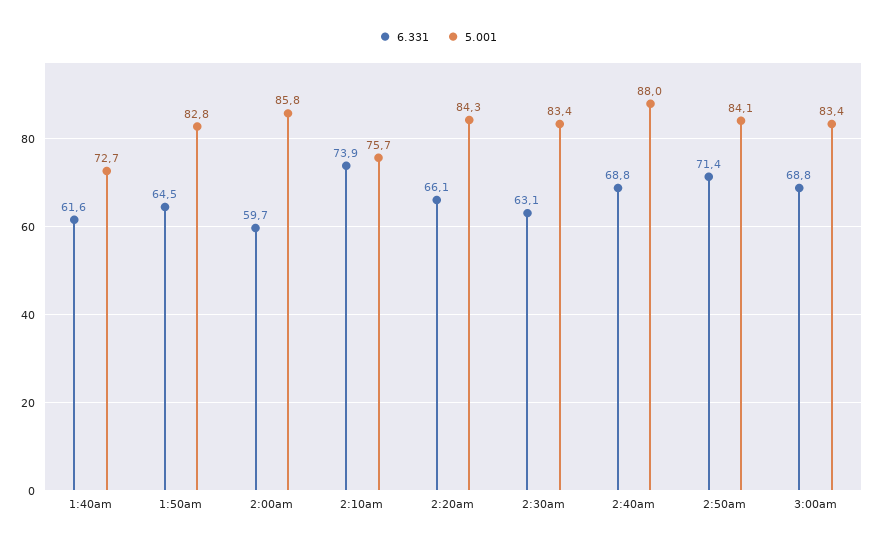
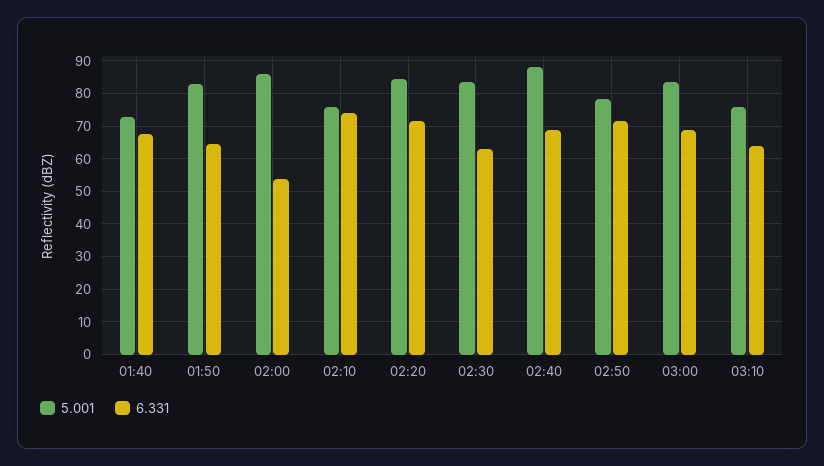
6.331, 1:40am: 61.6 -> 68
6.331, 2:00am: 59.7 -> 54
6.331, 2:20am: 66.1 -> 72
5.001, 2:50am: 84.1 -> 78
5.001, 03:10: none -> 76
6.331, 03:10: none -> 64

